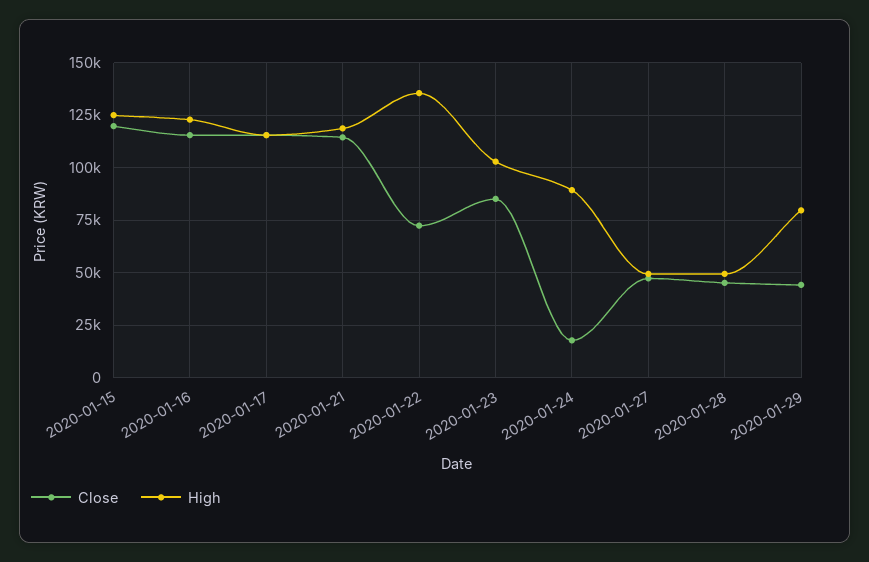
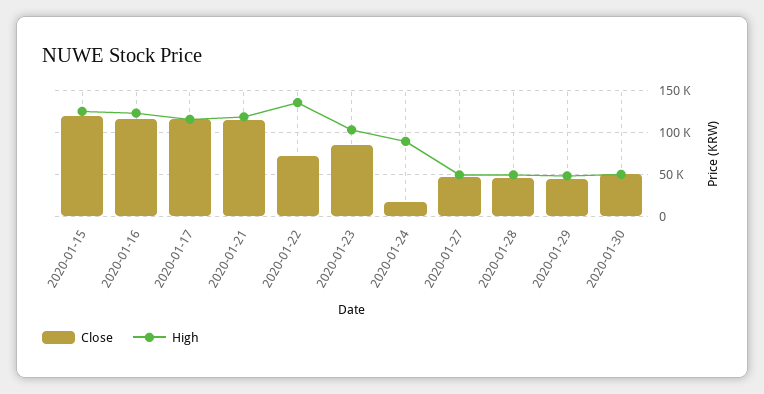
High, 2020-01-29: 80000 -> 50000
Close, 2020-01-30: none -> 50000
High, 2020-01-30: none -> 50000

